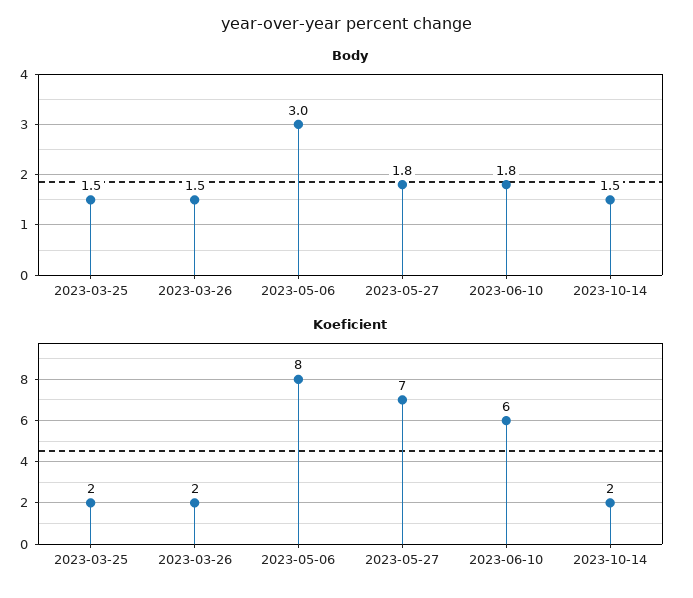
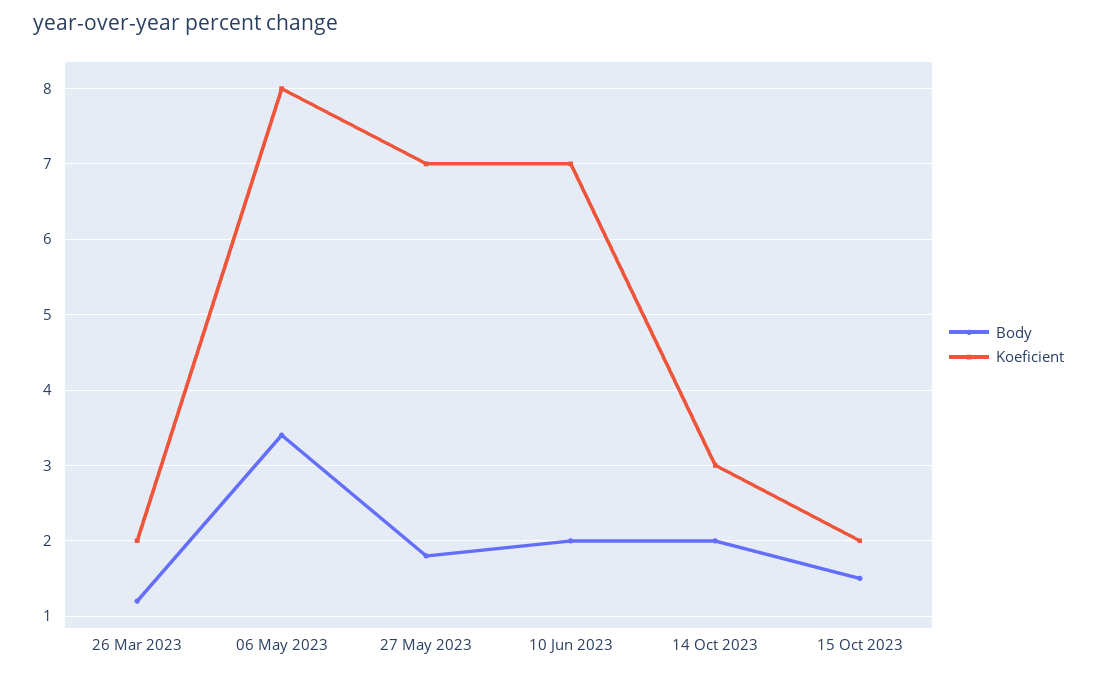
Body, 2023-03-25: 1.5 -> none
Body, 2023-03-26: 1.5 -> 1.2
Body, 2023-05-06: 3 -> 3.4
Body, 2023-06-10: 1.8 -> 2
Body, 2023-10-14: 1.5 -> 2
Koeficient, 2023-03-25: 2 -> none
Koeficient, 2023-06-10: 6 -> 7
Koeficient, 2023-10-14: 2 -> 3
Body, 15 Oct 2023: none -> 1.5
Koeficient, 15 Oct 2023: none -> 2

